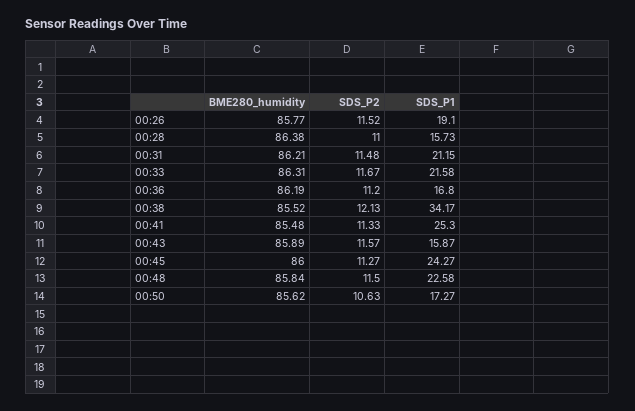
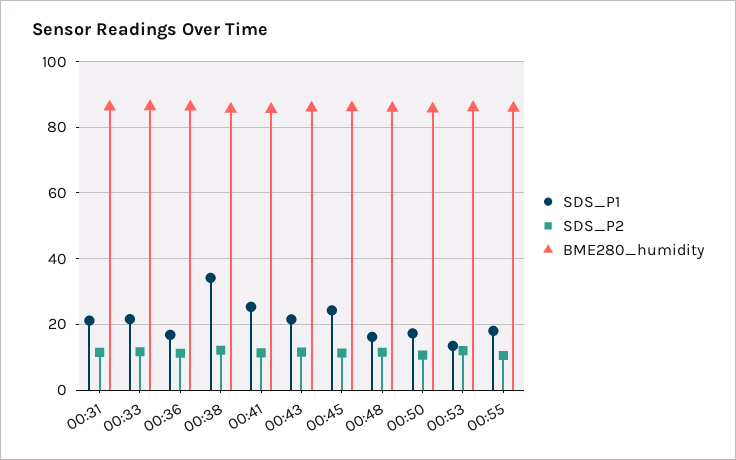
BME280_humidity, 00:26: 85.77 -> none
SDS_P2, 00:26: 11.52 -> none
SDS_P1, 00:26: 19.1 -> none
BME280_humidity, 00:28: 86.38 -> none
SDS_P2, 00:28: 11 -> none
SDS_P1, 00:28: 15.73 -> none
SDS_P1, 00:43: 15.87 -> 22
SDS_P1, 00:48: 22.58 -> 16
SDS_P1, 00:53: none -> 14
SDS_P2, 00:53: none -> 12
BME280_humidity, 00:53: none -> 86
SDS_P1, 00:55: none -> 18
SDS_P2, 00:55: none -> 10
BME280_humidity, 00:55: none -> 86

